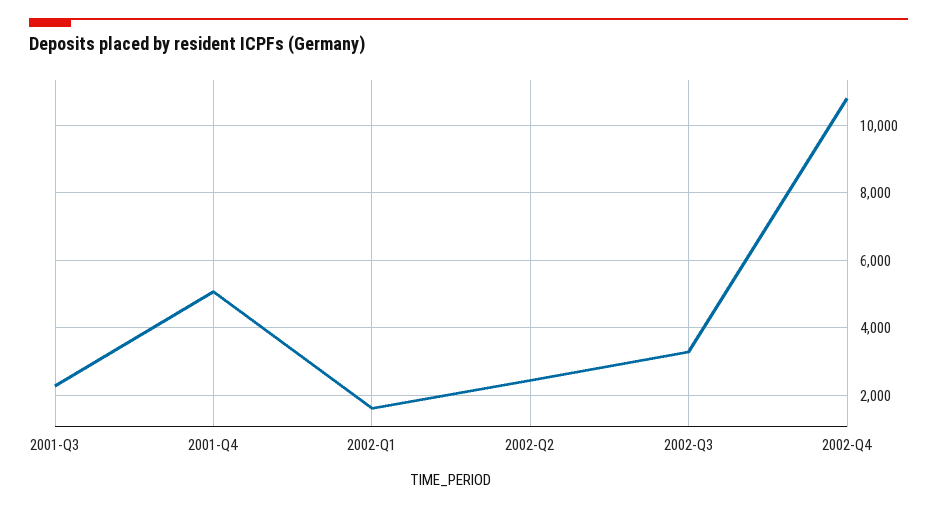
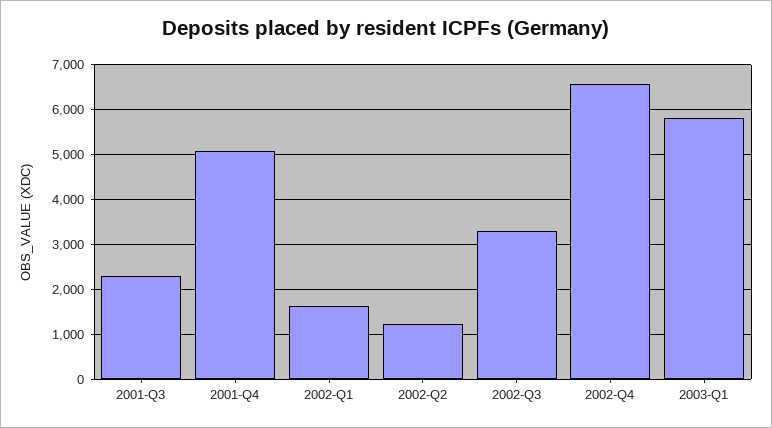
2002-Q2: 2400 -> 1200
2002-Q4: 10800 -> 6600
2003-Q1: none -> 5800

